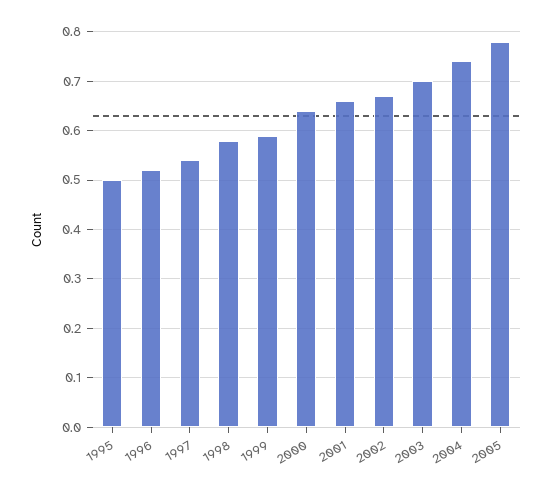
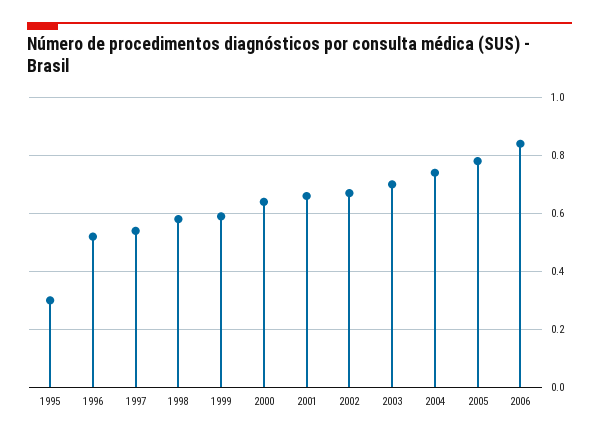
1995: 0.5 -> 0.3
2006: none -> 0.85

